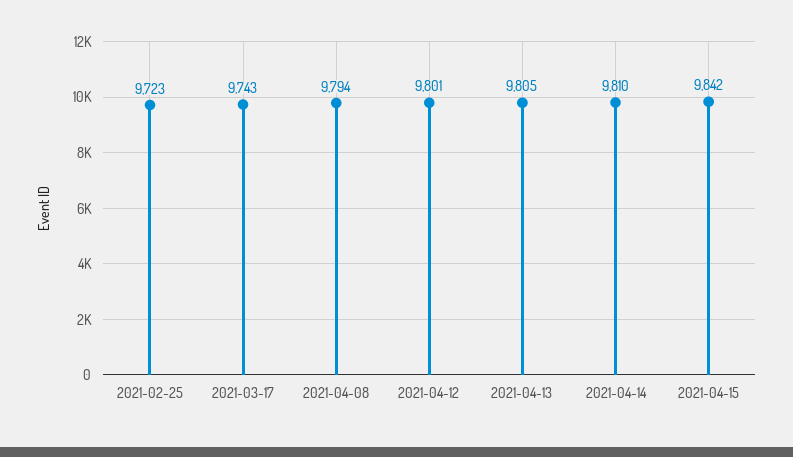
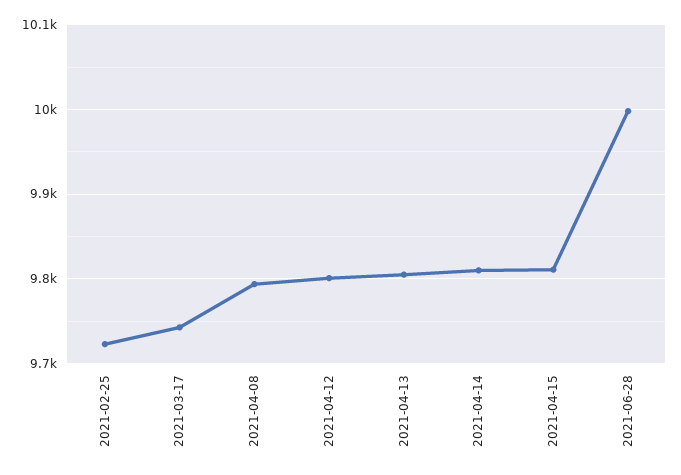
2021-04-15: 9842 -> 9810
2021-06-28: none -> 10000

